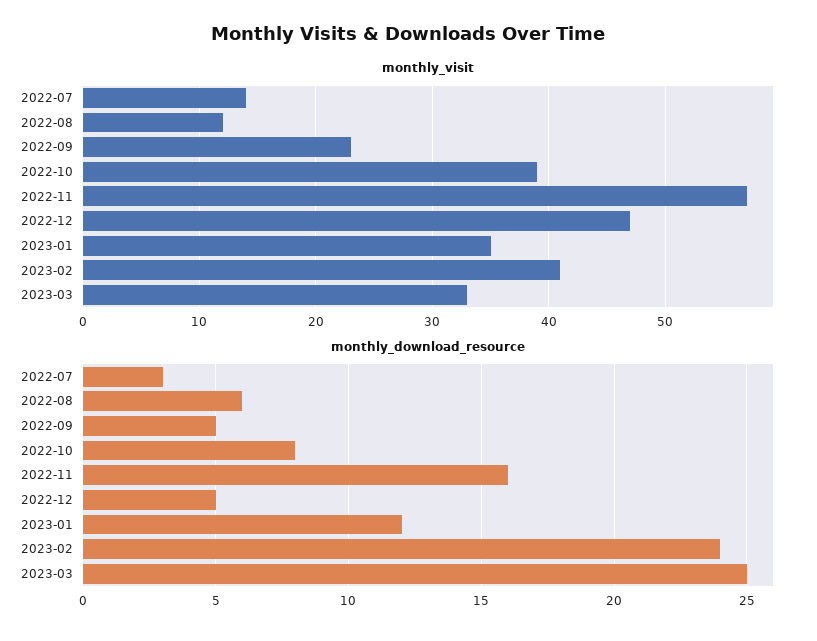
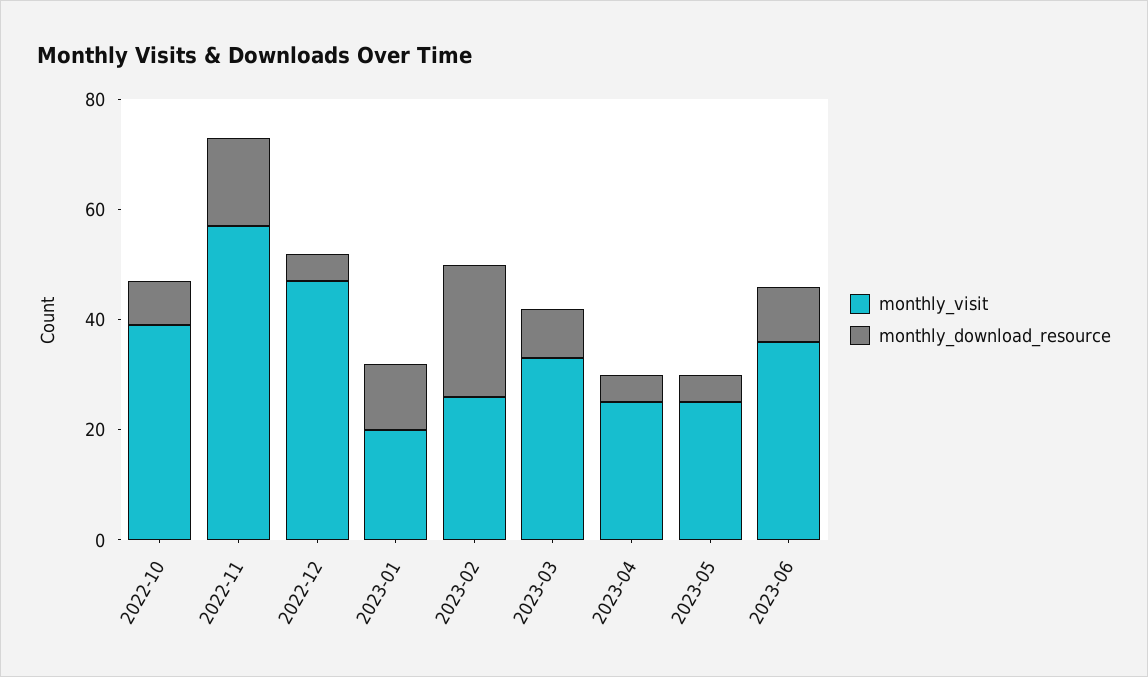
monthly_visit, 2022-07: 14 -> none
monthly_visit, 2022-08: 12 -> none
monthly_visit, 2022-09: 23 -> none
monthly_visit, 2023-01: 35 -> 20
monthly_visit, 2023-02: 41 -> 25
monthly_download_resource, 2022-07: 3 -> none
monthly_download_resource, 2022-08: 6 -> none
monthly_download_resource, 2022-09: 5 -> none
monthly_download_resource, 2023-03: 25 -> 10
monthly_visit, 2023-04: none -> 25
monthly_download_resource, 2023-04: none -> 5
monthly_visit, 2023-05: none -> 25
monthly_download_resource, 2023-05: none -> 5
monthly_visit, 2023-06: none -> 35
monthly_download_resource, 2023-06: none -> 10

